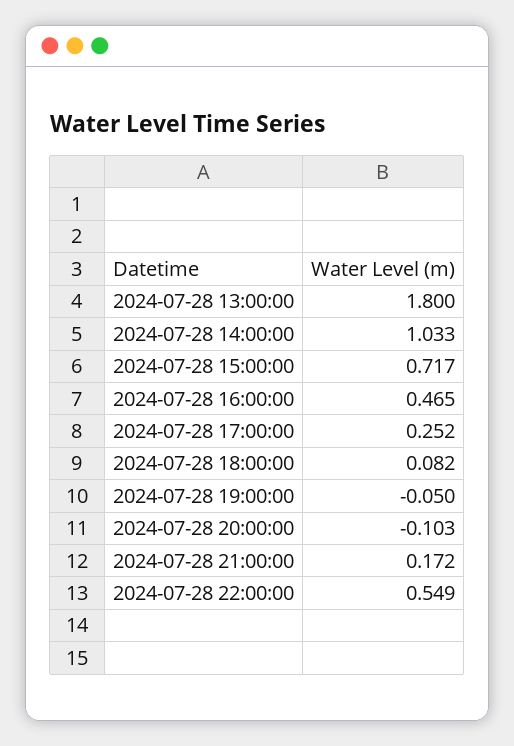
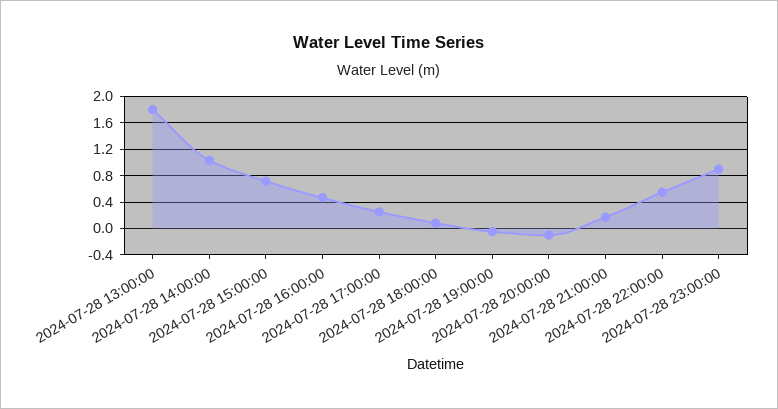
2024-07-28 23:00:00: none -> 0.9

